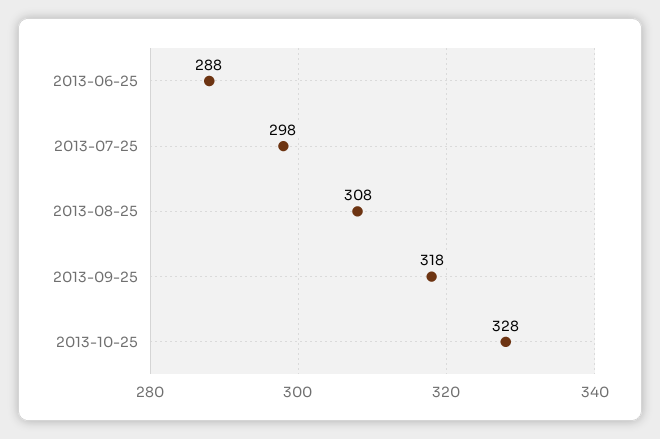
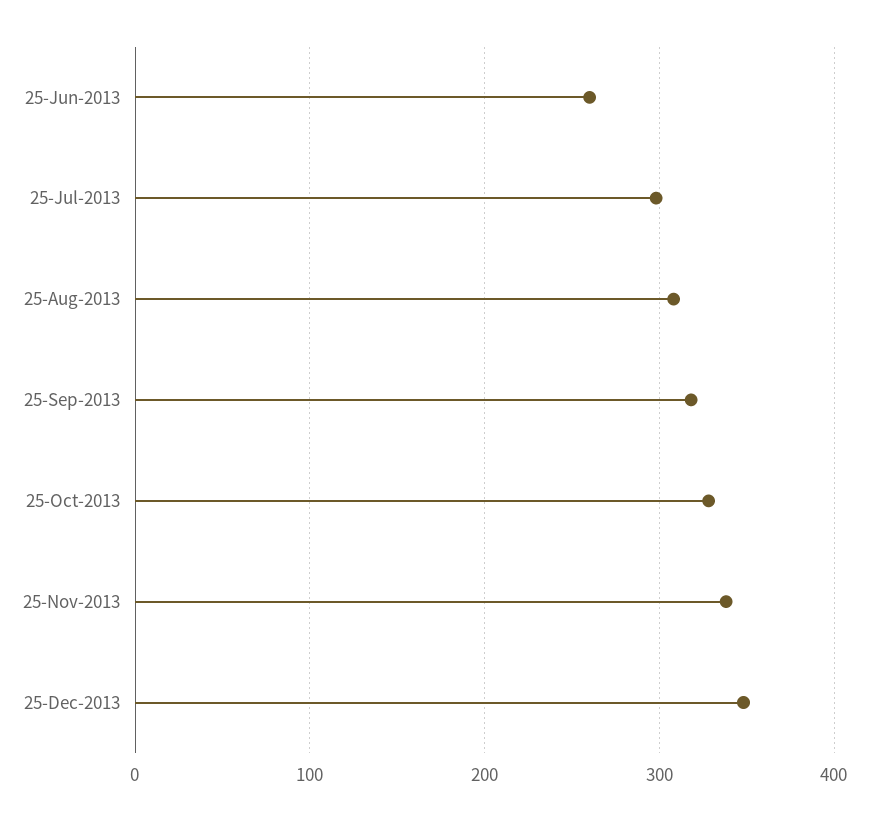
2013-06-25: 288 -> 260
25-Nov-2013: none -> 340
25-Dec-2013: none -> 350

